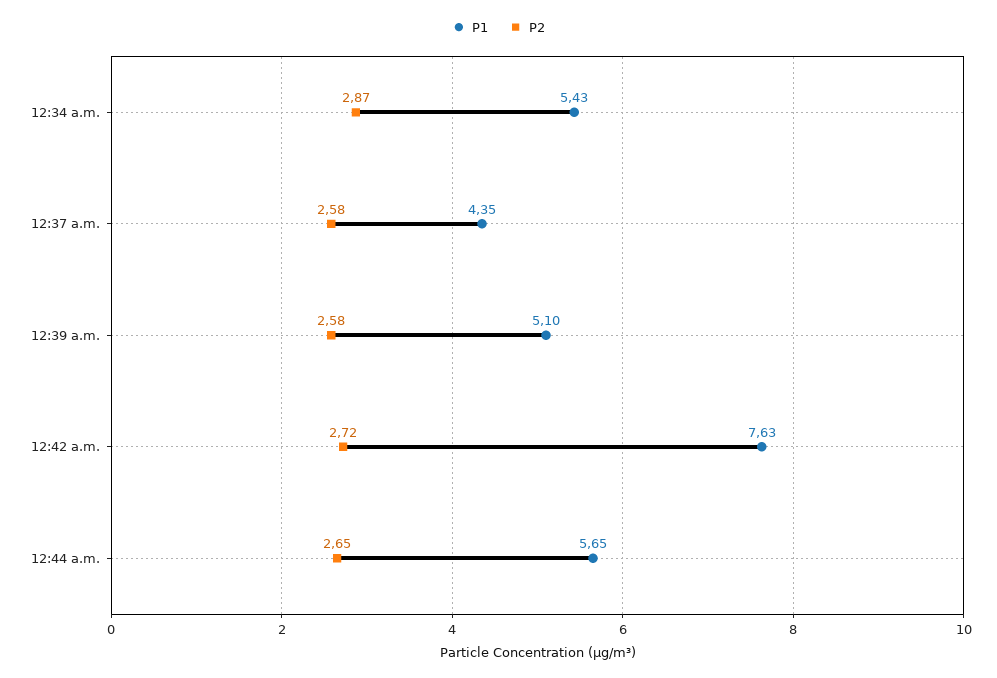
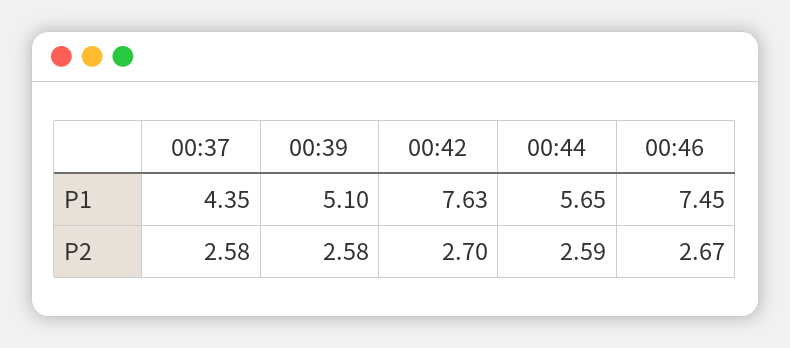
P1, 12:34 a.m.: 5.43 -> none
P2, 12:34 a.m.: 2.87 -> none
P2, 12:42 a.m.: 2.72 -> 2.7
P2, 12:44 a.m.: 2.65 -> 2.59
P1, 00:46: none -> 7.45
P2, 00:46: none -> 2.67

